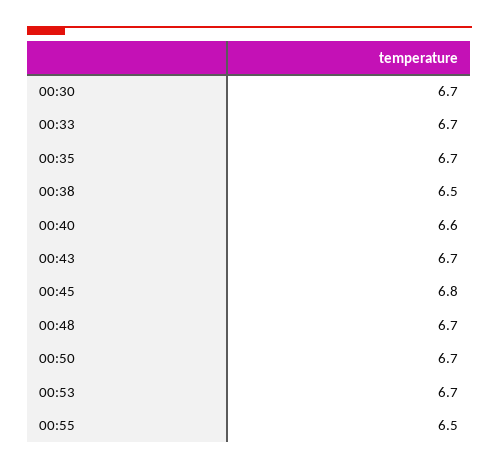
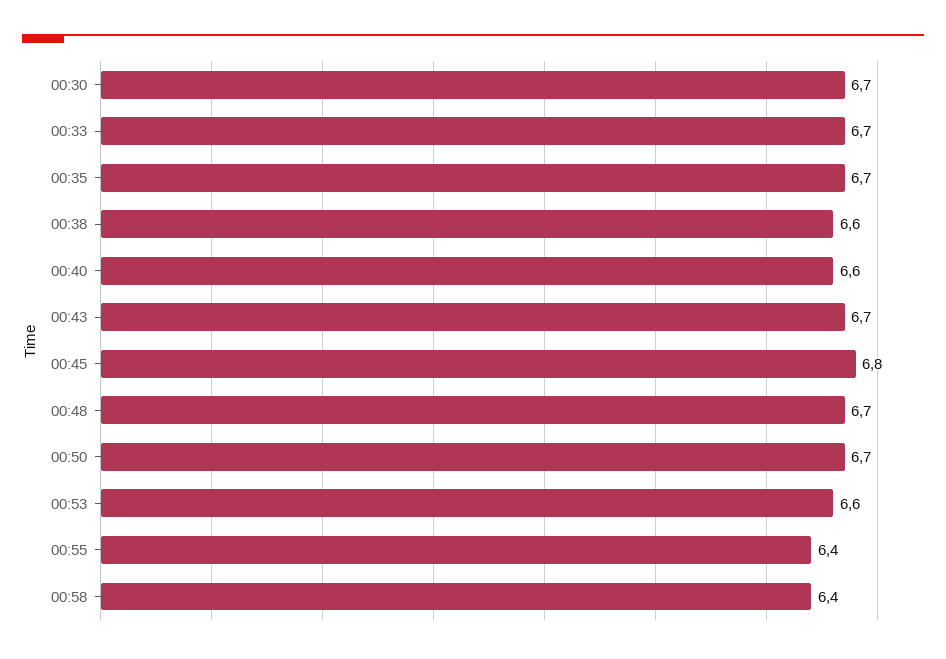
00:38: 6.5 -> 6.6
00:53: 6.7 -> 6.6
00:55: 6.5 -> 6.4
00:58: none -> 6.4

